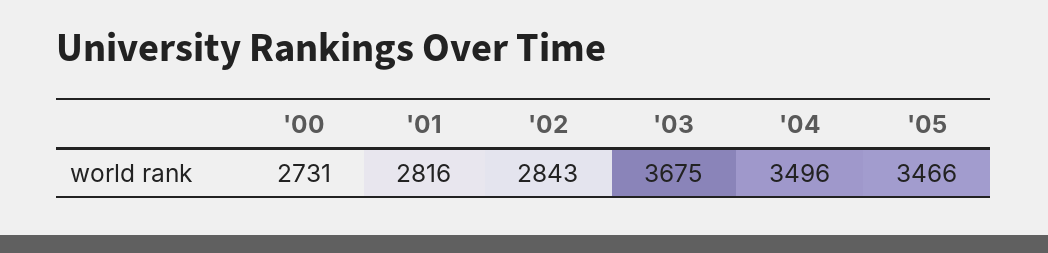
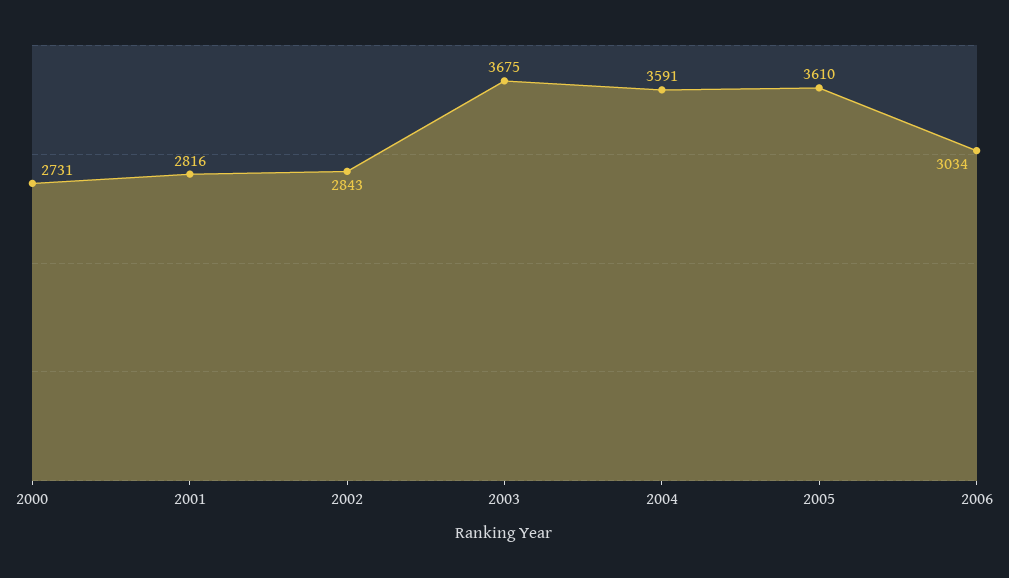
'04: 3496 -> 3591
'05: 3466 -> 3610
2006: none -> 3034

